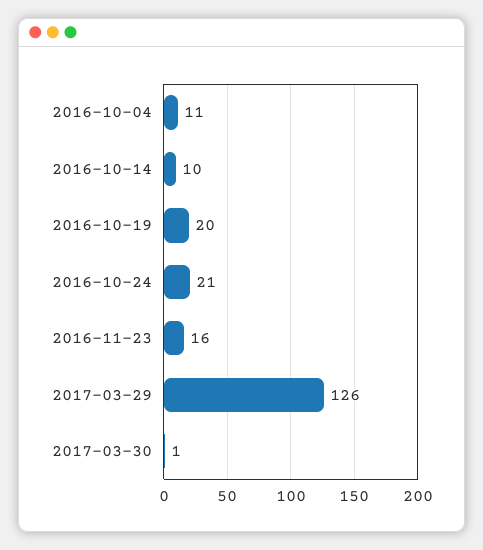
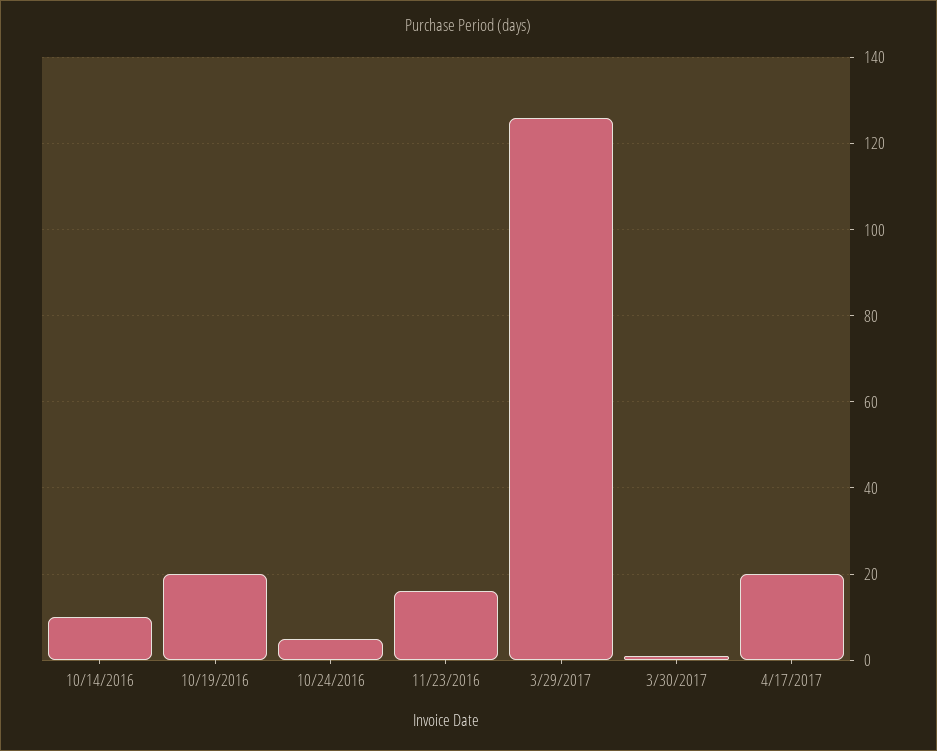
2016-10-04: 11 -> none
2016-10-24: 21 -> 5
4/17/2017: none -> 20

